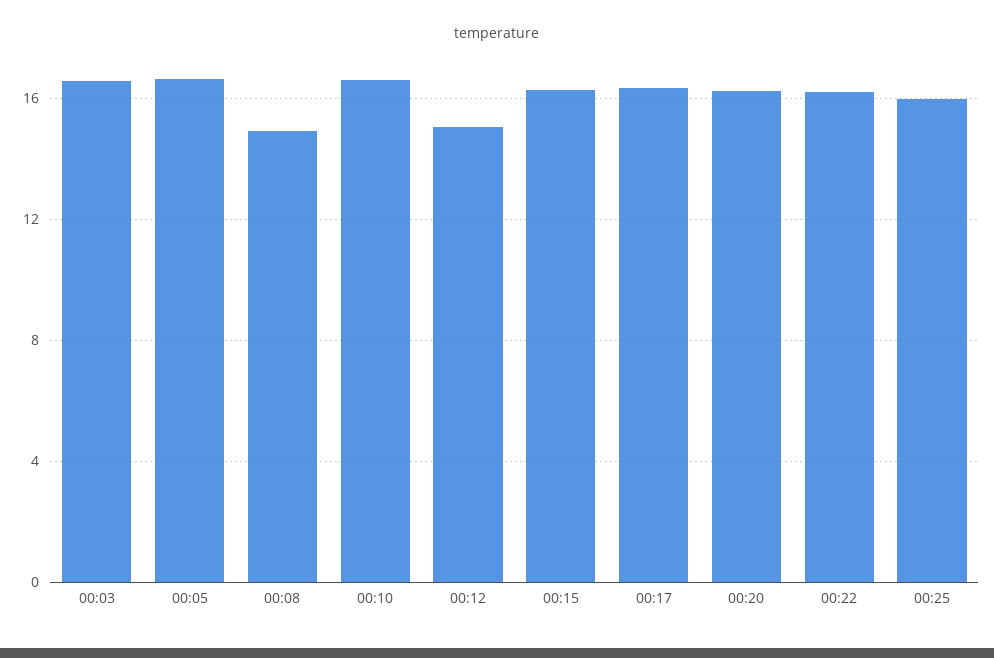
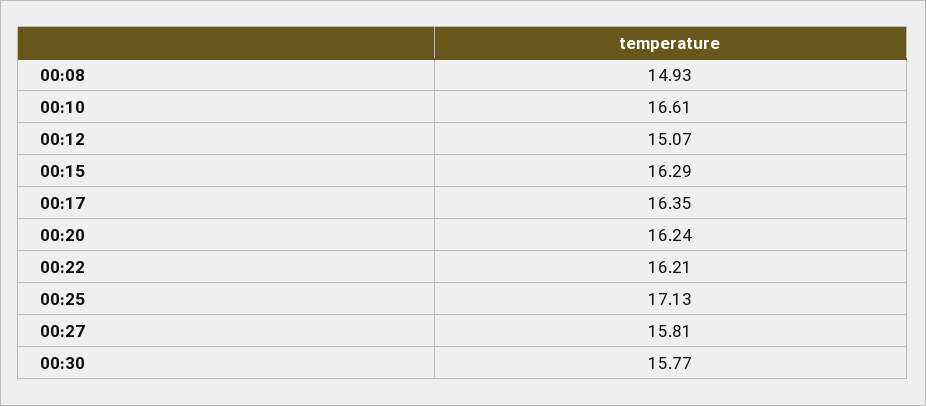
00:03: 16.5 -> none
00:05: 16.5 -> none
00:25: 16 -> 17.13
00:27: none -> 15.81
00:30: none -> 15.77

